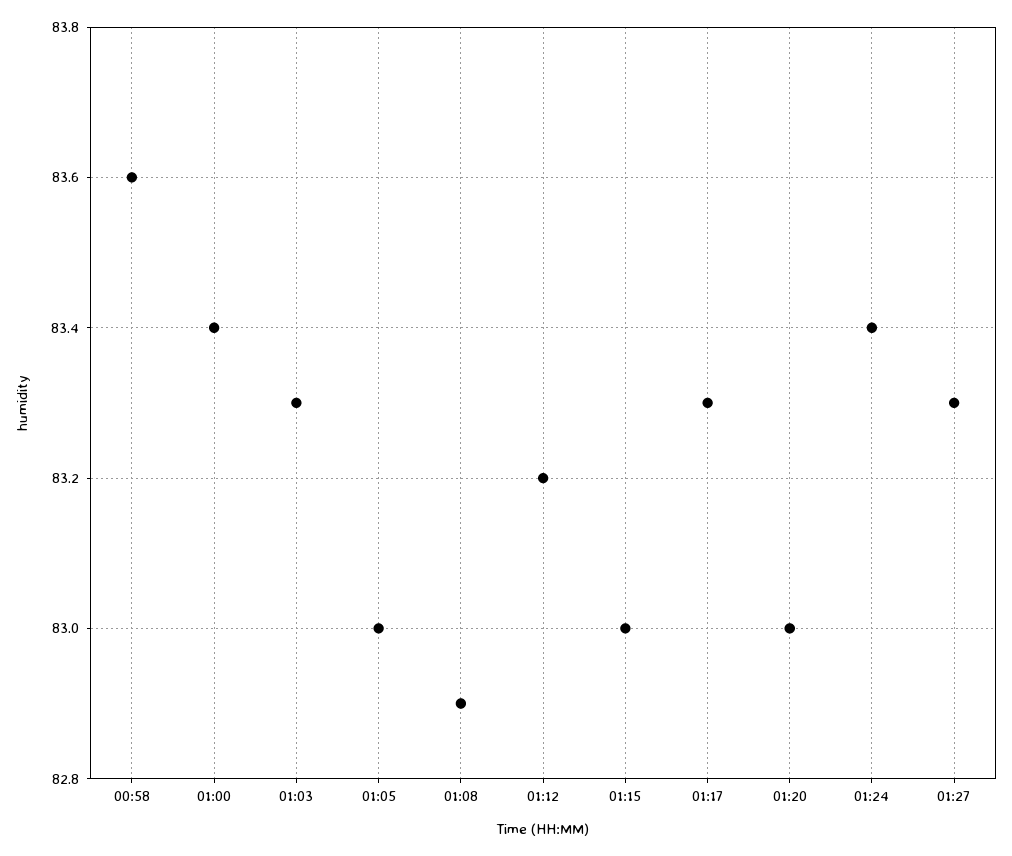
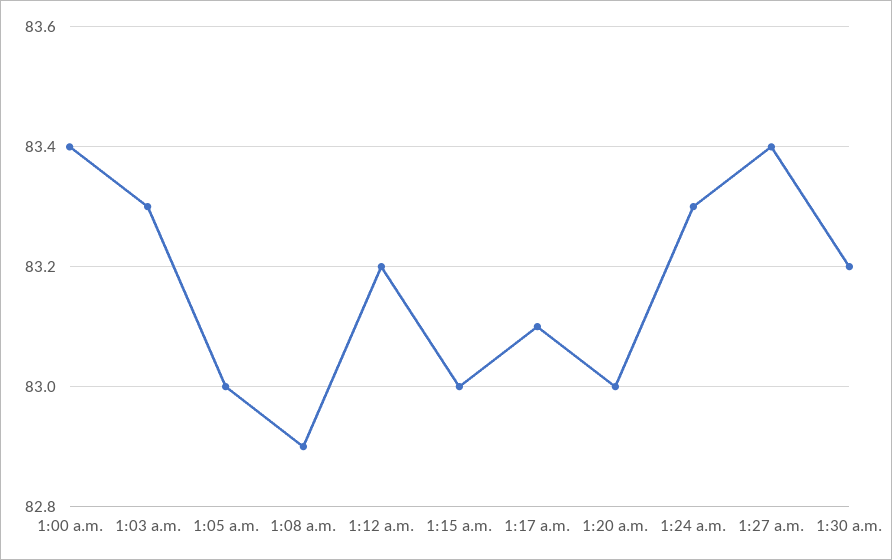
00:58: 83.6 -> none
01:17: 83.3 -> 83.1
01:24: 83.4 -> 83.3
01:27: 83.3 -> 83.4
1:30 a.m.: none -> 83.2

